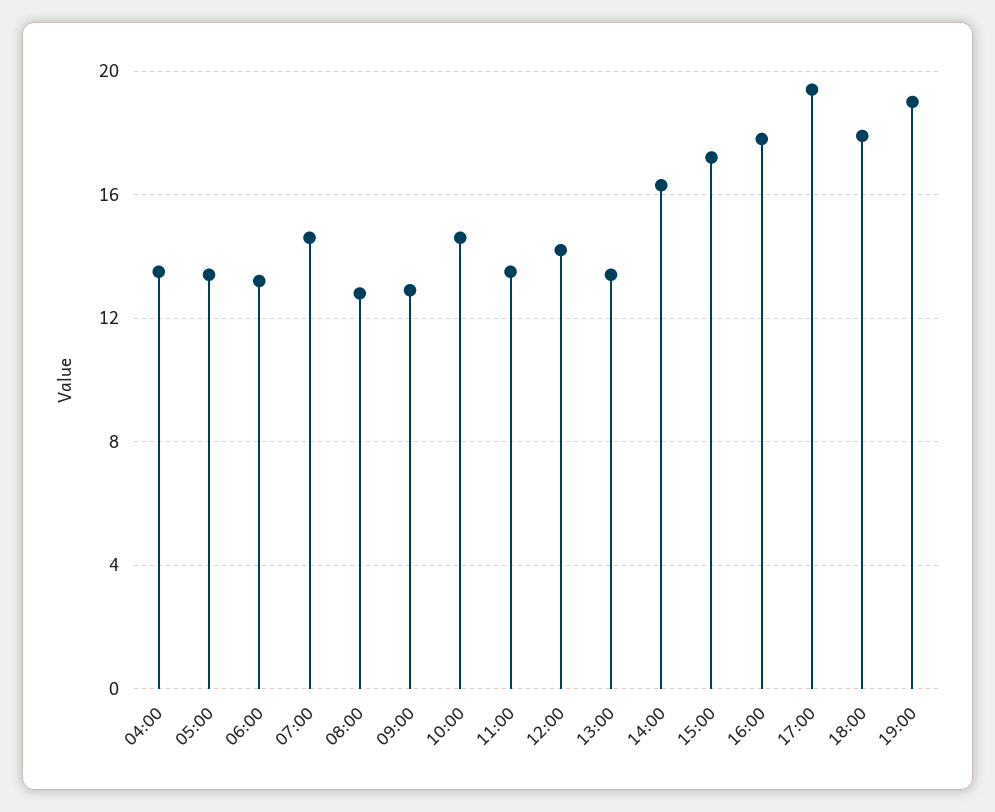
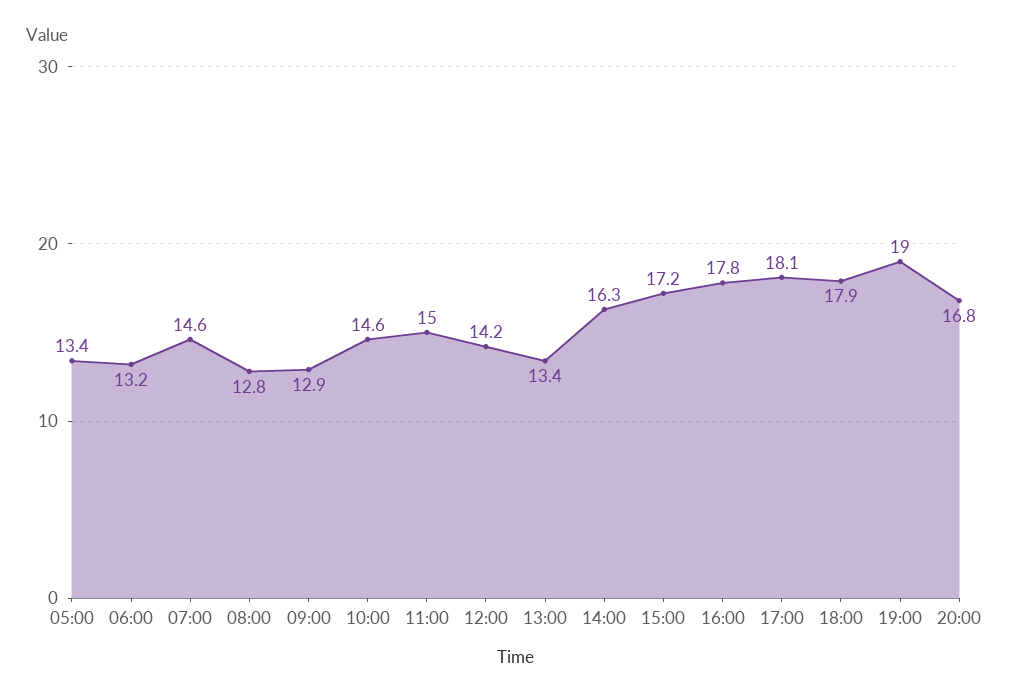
04:00: 13.5 -> none
11:00: 13.5 -> 15
17:00: 19.5 -> 18.1
20:00: none -> 16.8

